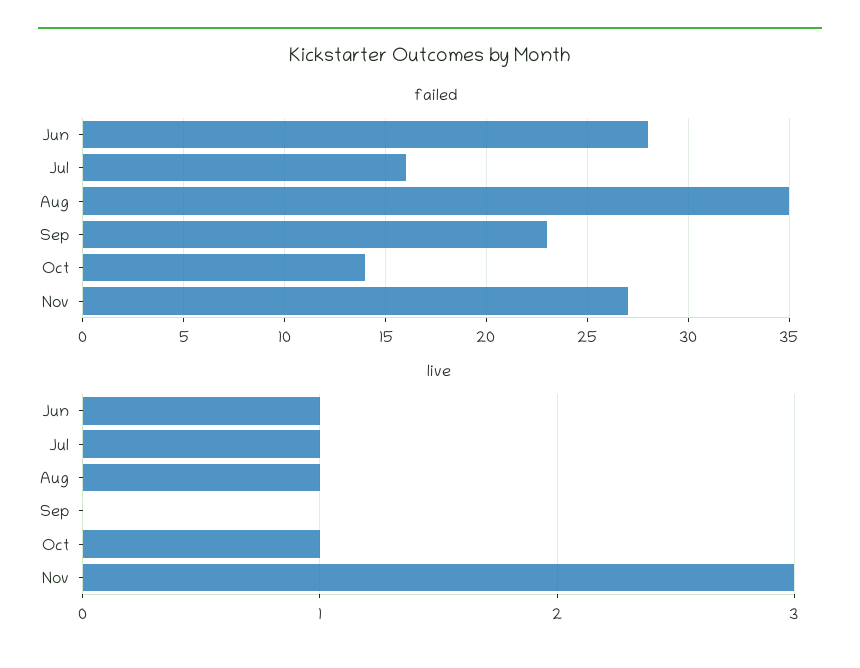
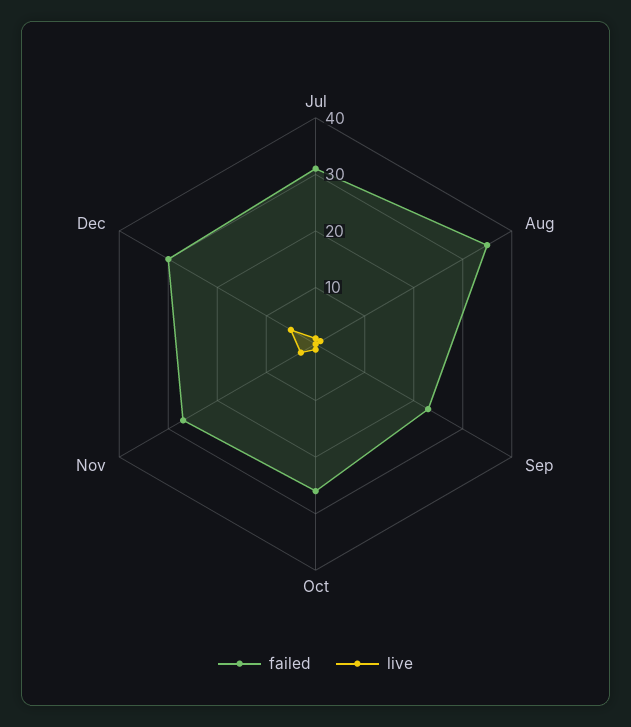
failed, Jun: 28 -> none
failed, Jul: 16 -> 30
failed, Oct: 14 -> 25
live, Jun: 1 -> none
failed, Dec: none -> 30
live, Dec: none -> 5

